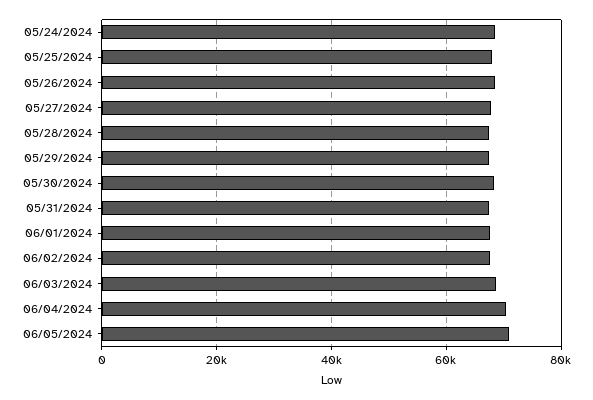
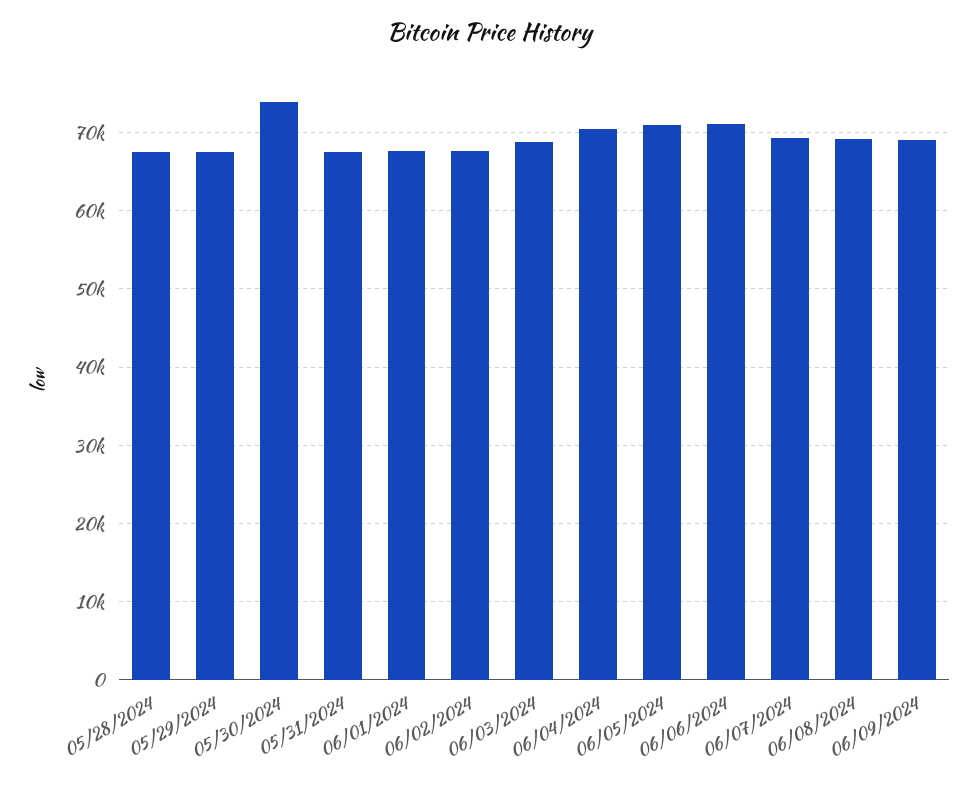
05/24/2024: 68000 -> none
05/25/2024: 68000 -> none
05/26/2024: 68000 -> none
05/27/2024: 68000 -> none
05/30/2024: 68000 -> 74000
06/06/2024: none -> 71000
06/07/2024: none -> 69000
06/08/2024: none -> 69000
06/09/2024: none -> 69000

